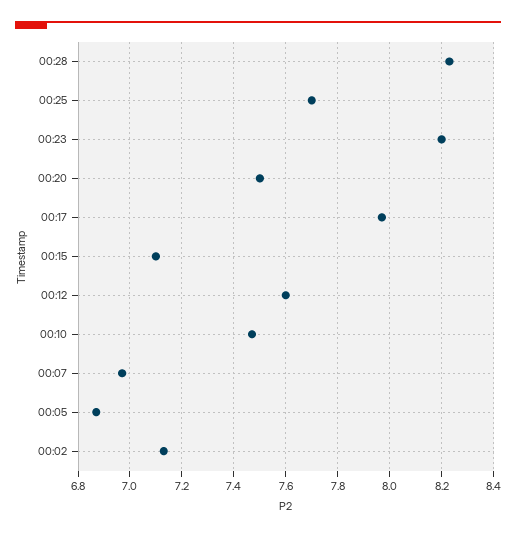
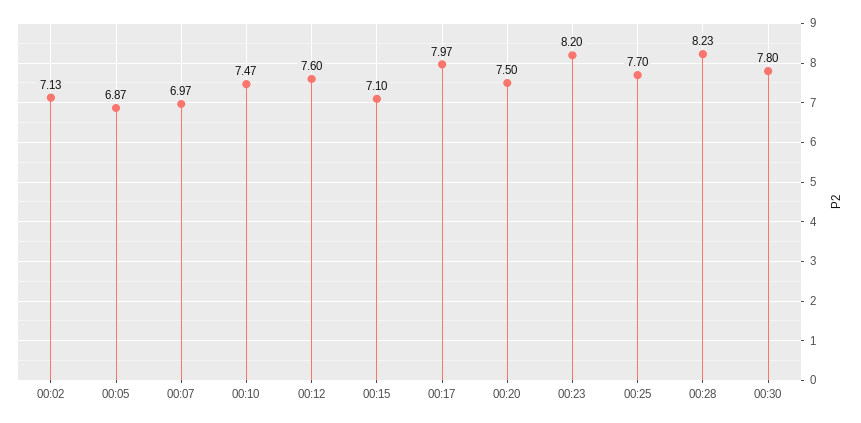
00:30: none -> 7.8

